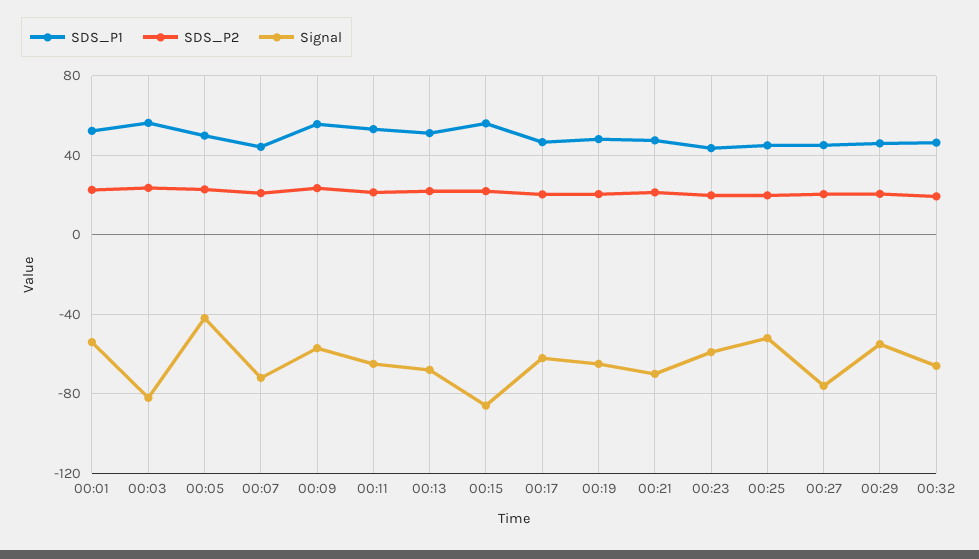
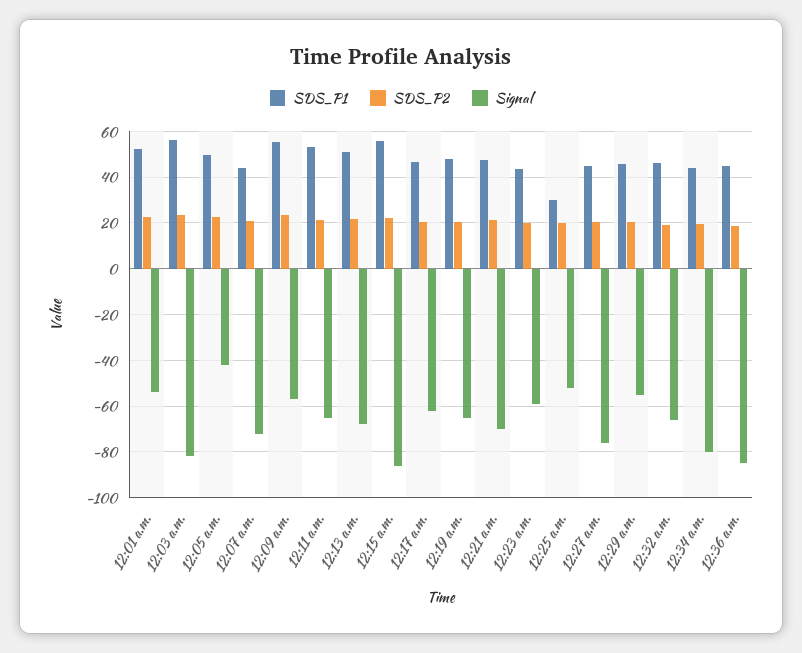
SDS_P1, 00:25: 45 -> 30
SDS_P1, 12:34 a.m.: none -> 45
SDS_P2, 12:34 a.m.: none -> 20
Signal, 12:34 a.m.: none -> -80
SDS_P1, 12:36 a.m.: none -> 45
SDS_P2, 12:36 a.m.: none -> 20
Signal, 12:36 a.m.: none -> -85

